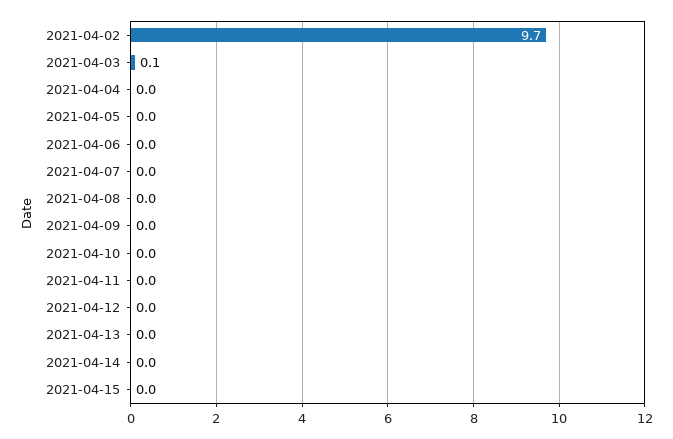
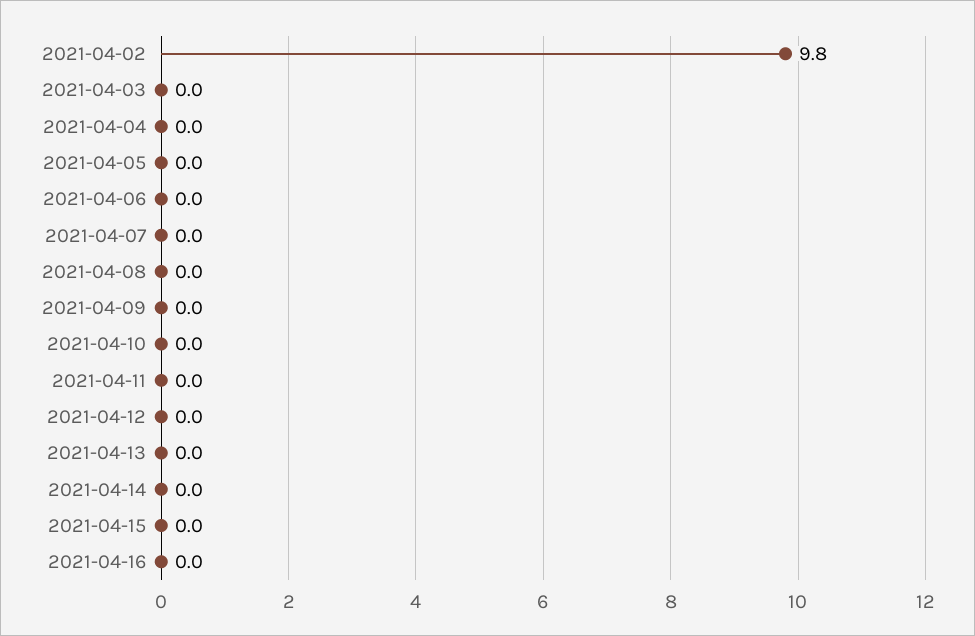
2021-04-02: 9.7 -> 9.8
2021-04-03: 0.1 -> 0
2021-04-16: none -> 0

